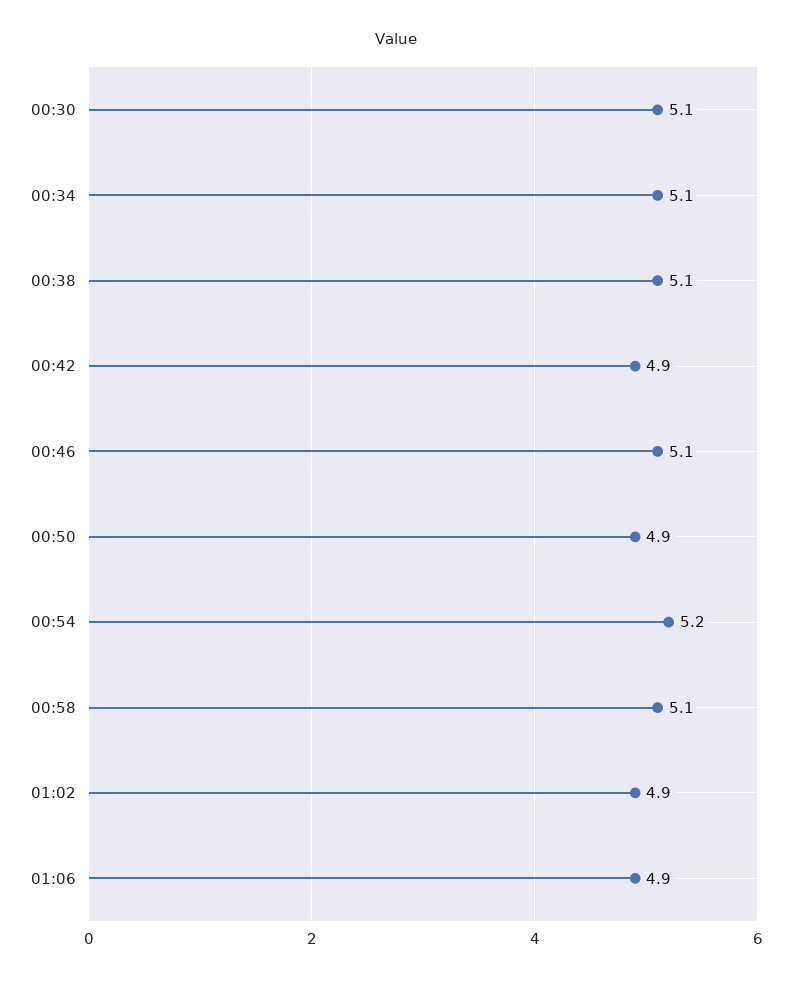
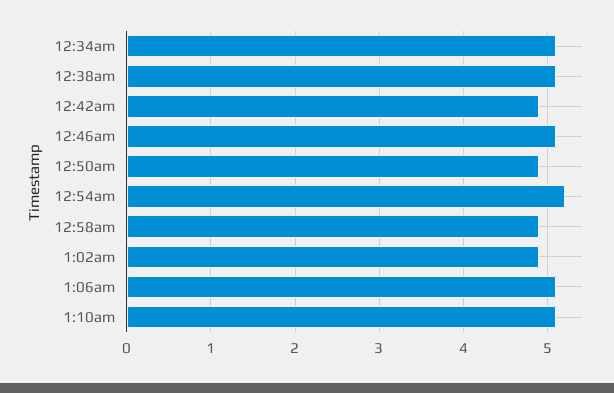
00:30: 5.1 -> none
00:58: 5.1 -> 4.9
01:06: 4.9 -> 5.1
1:10am: none -> 5.1

